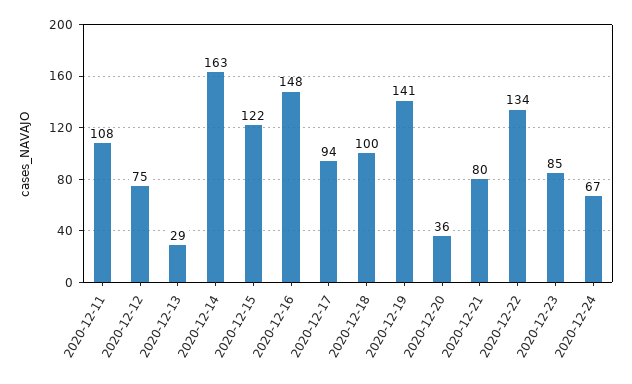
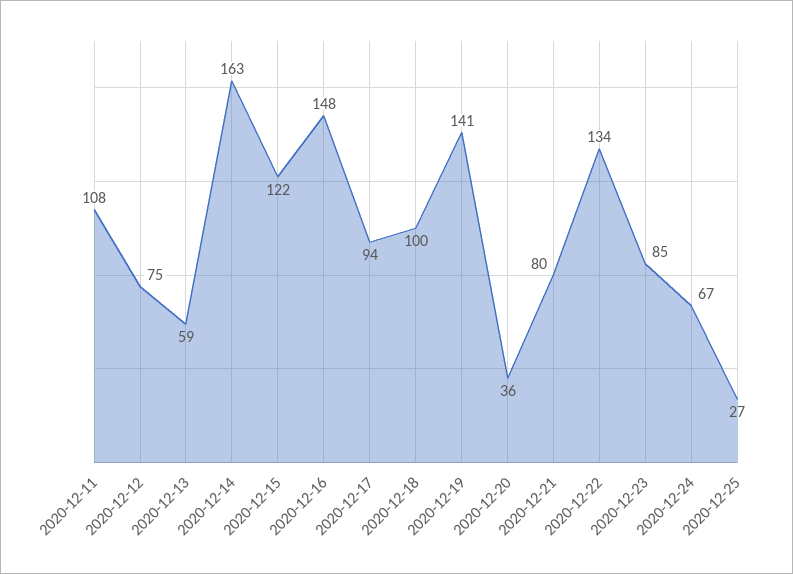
2020-12-13: 29 -> 59
2020-12-25: none -> 27

